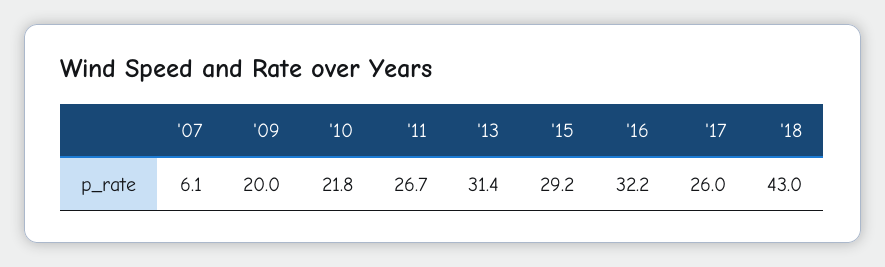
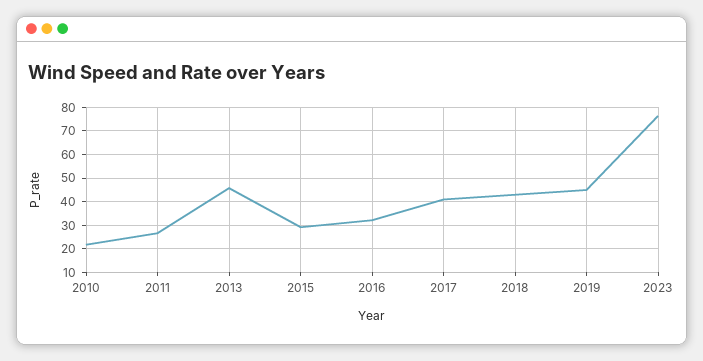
'07: 6.1 -> none
'09: 20 -> none
'13: 31.4 -> 45
'17: 26 -> 40
2019: none -> 45
2023: none -> 75

